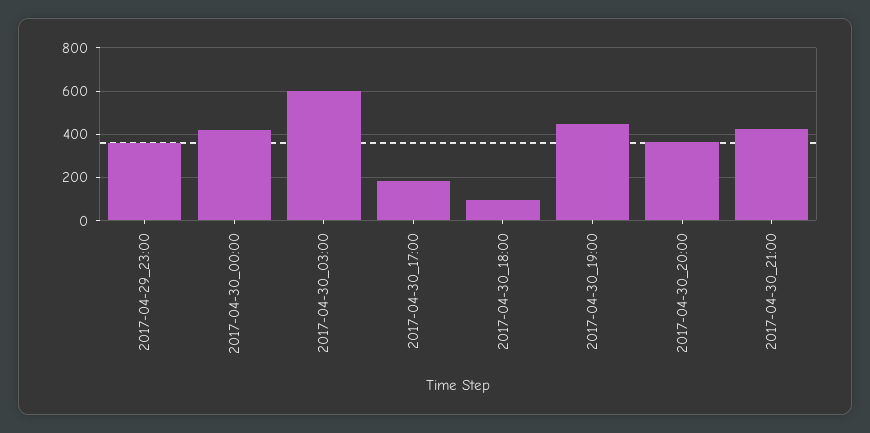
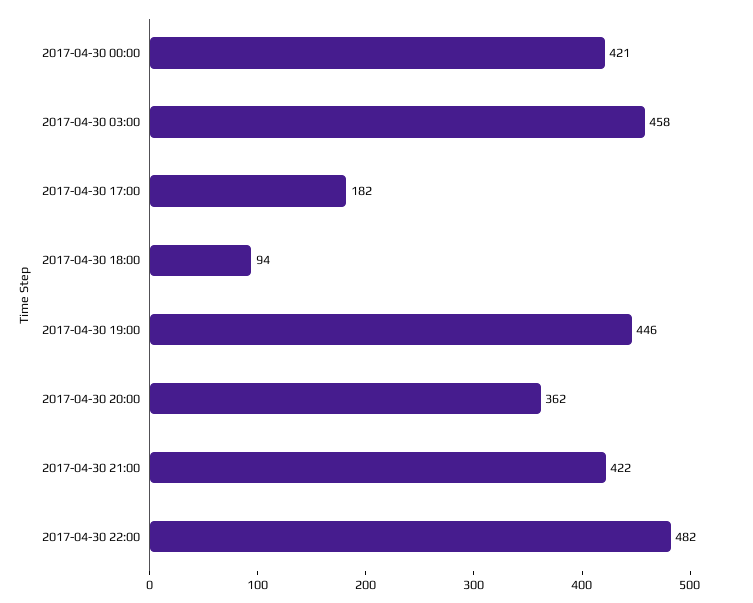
2017-04-29_23:00: 350 -> none
2017-04-30_03:00: 600 -> 458
2017-04-30 22:00: none -> 482

